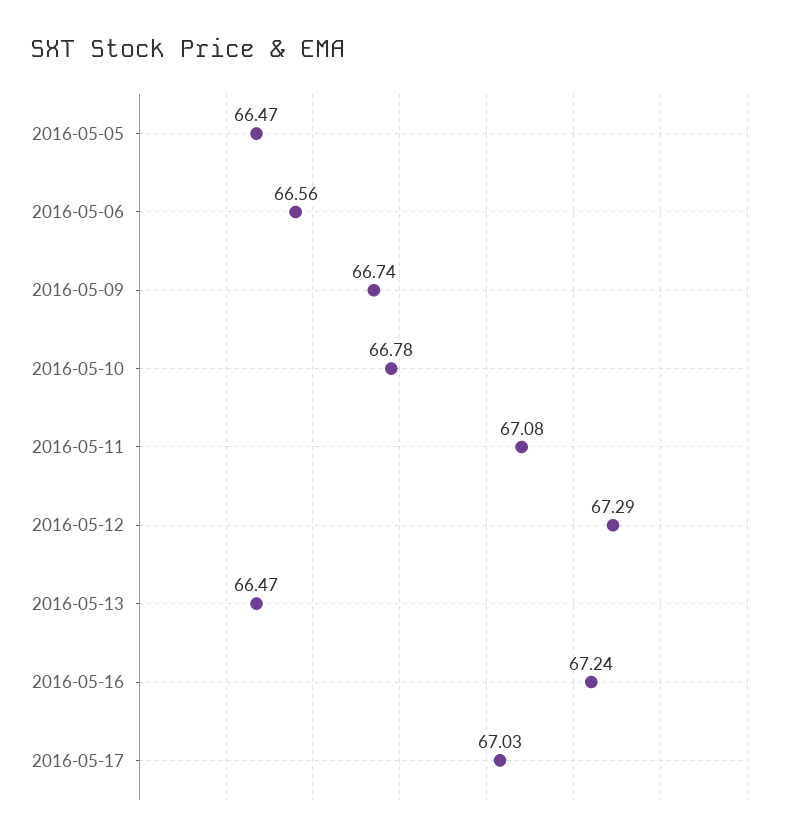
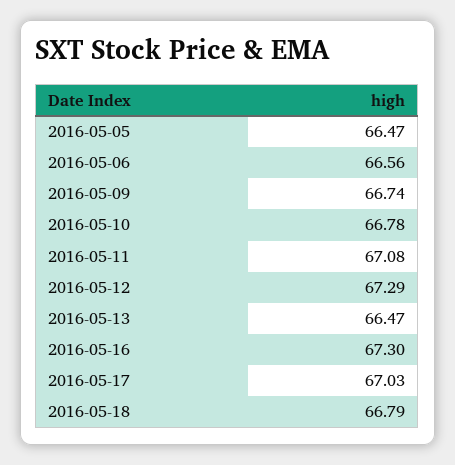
2016-05-16: 67.24 -> 67.3
2016-05-18: none -> 66.79

